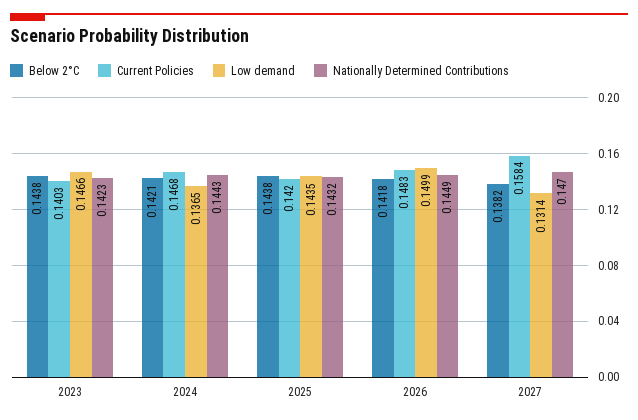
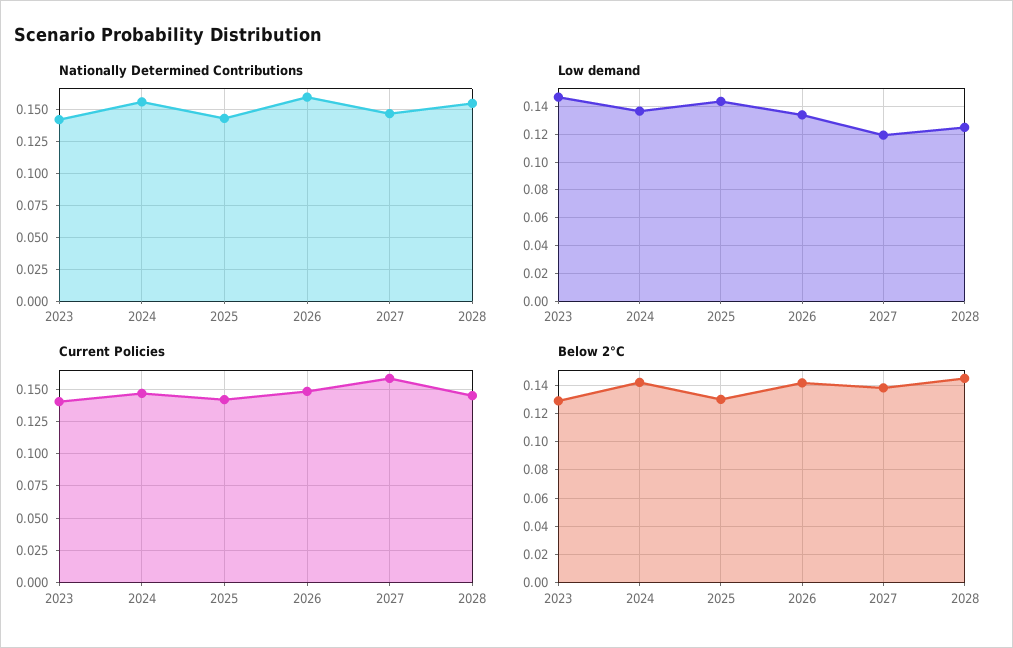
Below 2°C, 2023: 0.1438 -> 0.13
Nationally Determined Contributions, 2024: 0.1443 -> 0.155
Below 2°C, 2025: 0.1438 -> 0.13
Low demand, 2026: 0.1499 -> 0.135
Nationally Determined Contributions, 2026: 0.1449 -> 0.16
Low demand, 2027: 0.1314 -> 0.12
Nationally Determined Contributions, 2028: none -> 0.155
Low demand, 2028: none -> 0.125
Current Policies, 2028: none -> 0.145
Below 2°C, 2028: none -> 0.145

